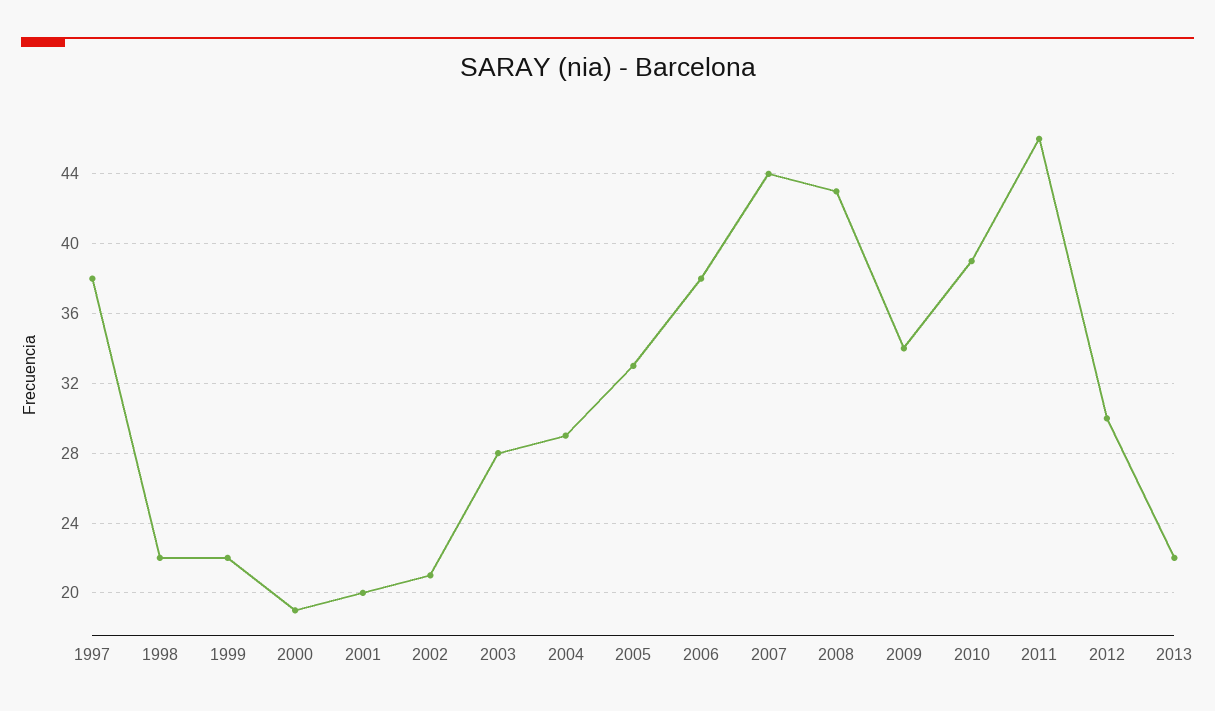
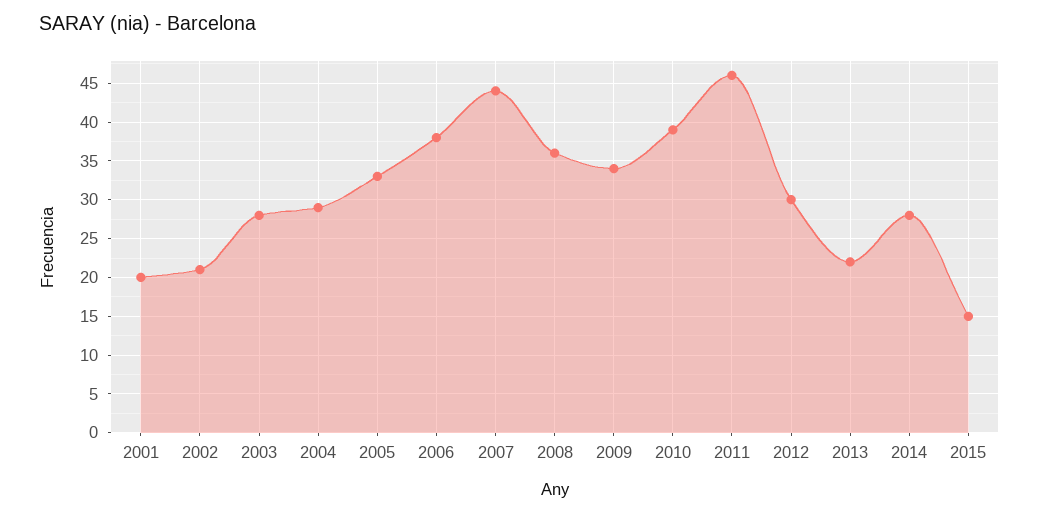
1997: 38 -> none
1998: 22 -> none
1999: 22 -> none
2000: 19 -> none
2008: 43 -> 36
2014: none -> 28
2015: none -> 15

